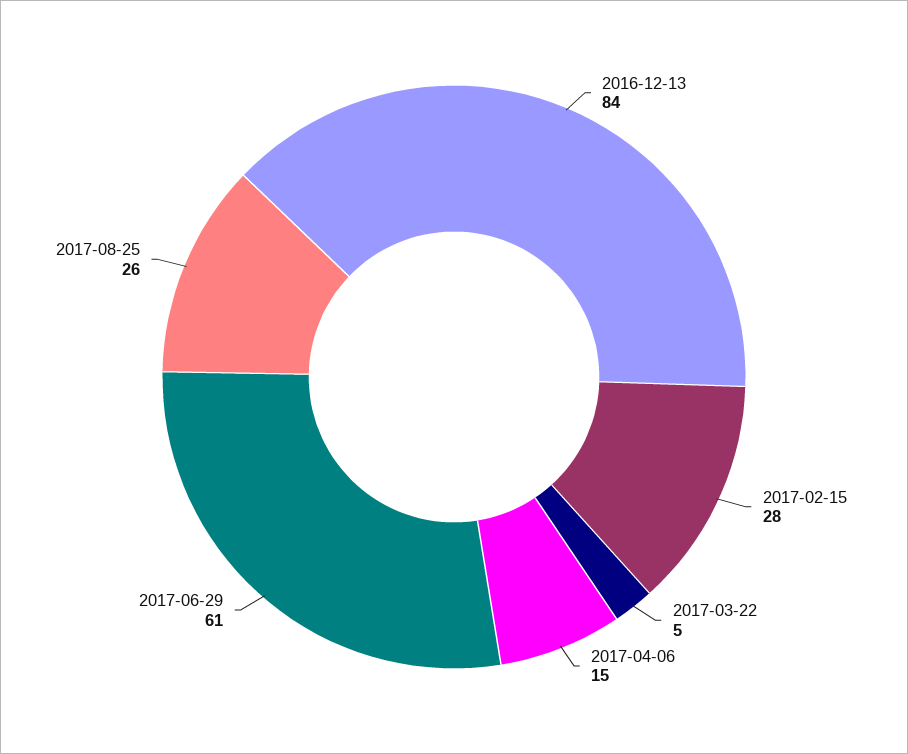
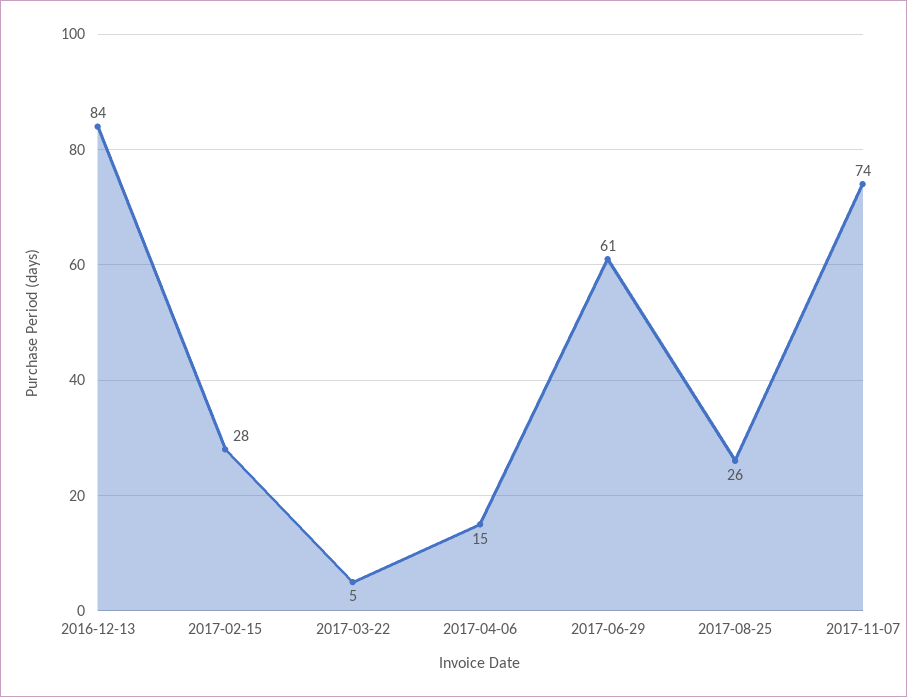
2017-11-07: none -> 74

